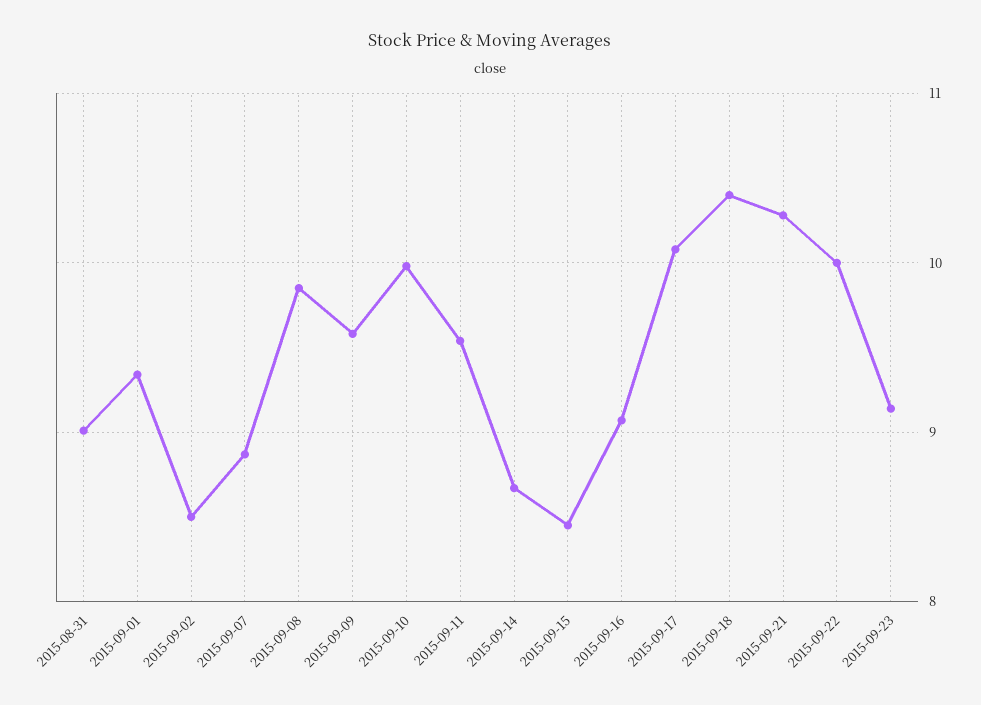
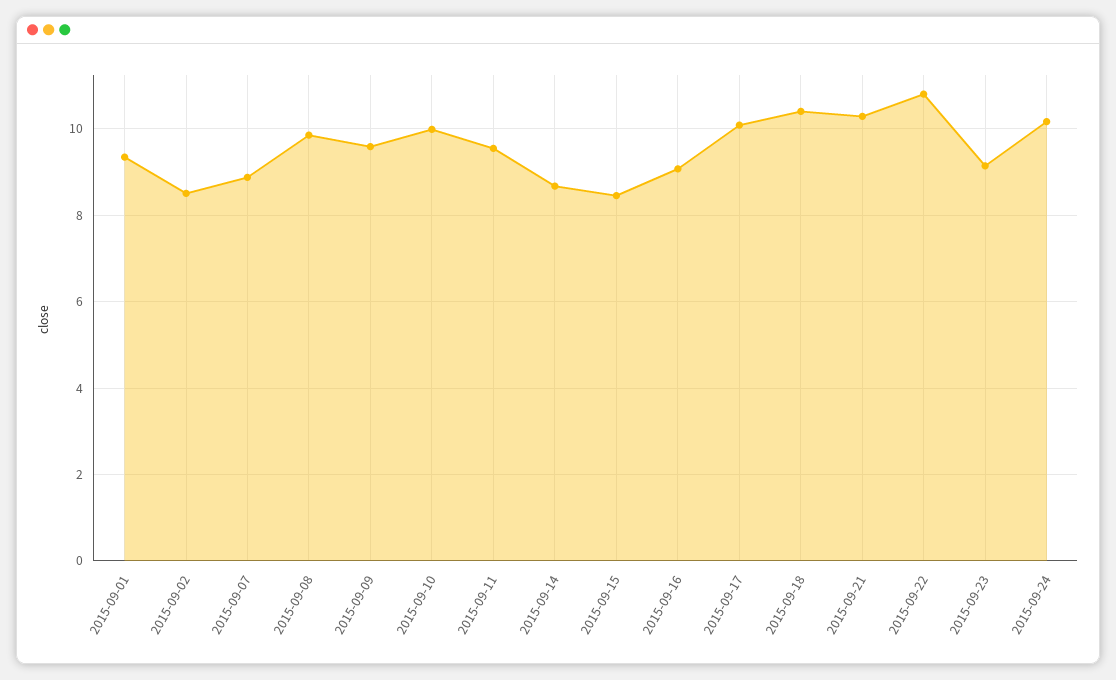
2015-08-31: 9 -> none
2015-09-22: 10 -> 10.8
2015-09-24: none -> 10.2

